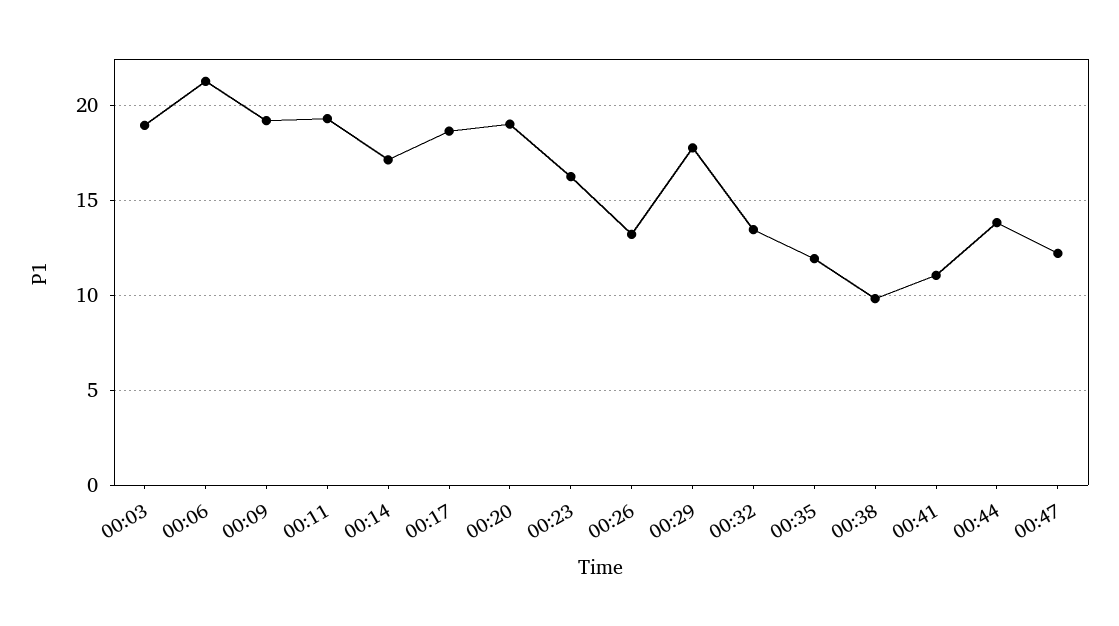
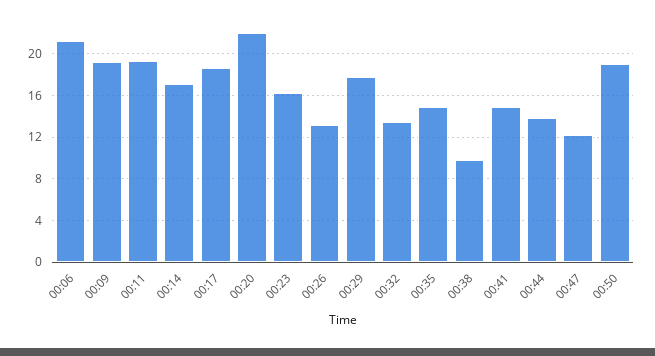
00:03: 19 -> none
00:20: 19 -> 22
00:35: 12 -> 15
00:41: 11 -> 15
00:50: none -> 19

